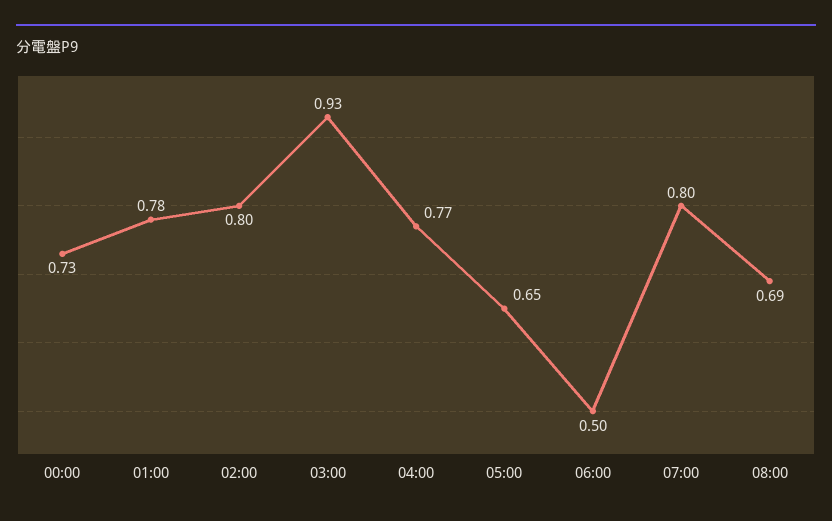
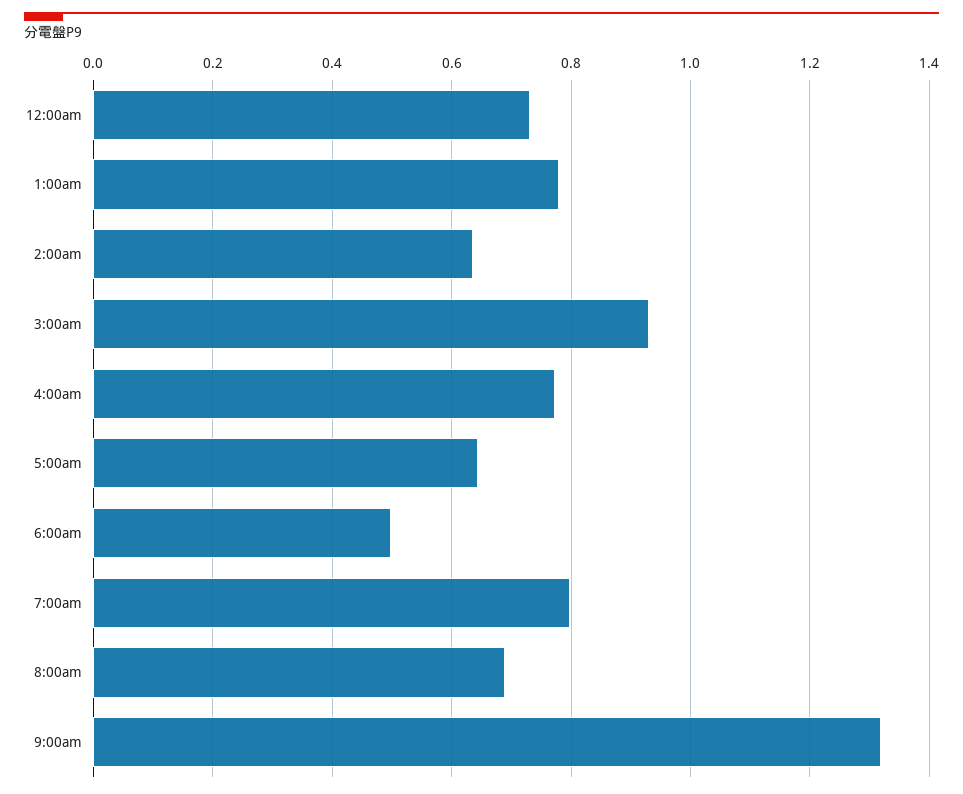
02:00: 0.8 -> 0.64
9:00am: none -> 1.32

